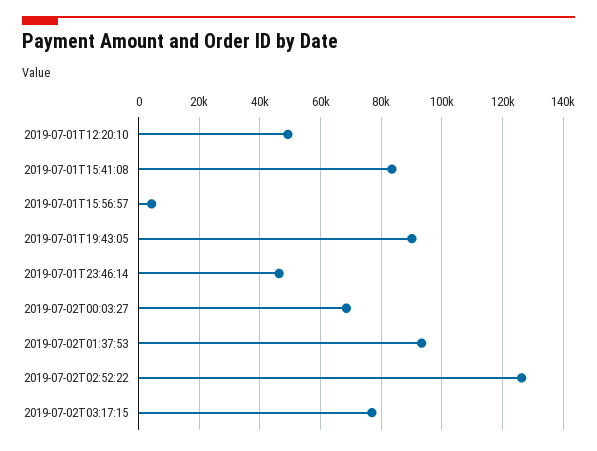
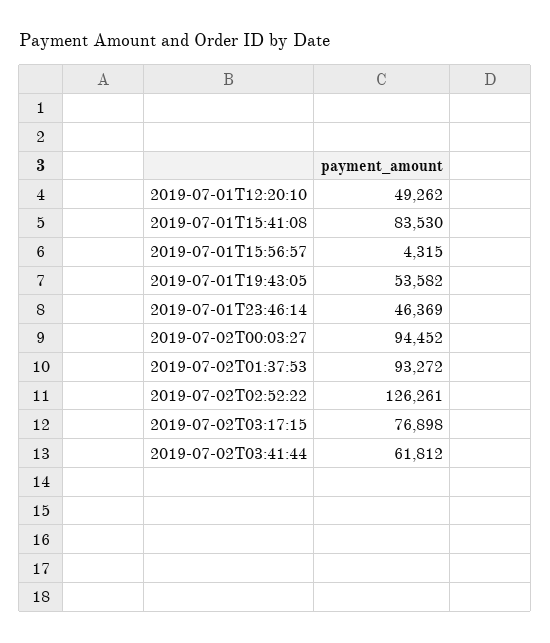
2019-07-01T19:43:05: 90000 -> 53582
2019-07-02T00:03:27: 68000 -> 94452
2019-07-02T03:41:44: none -> 61812

